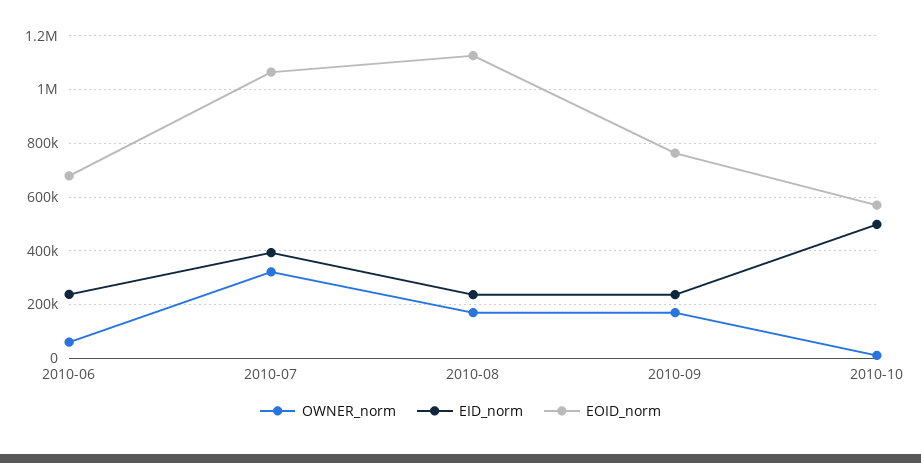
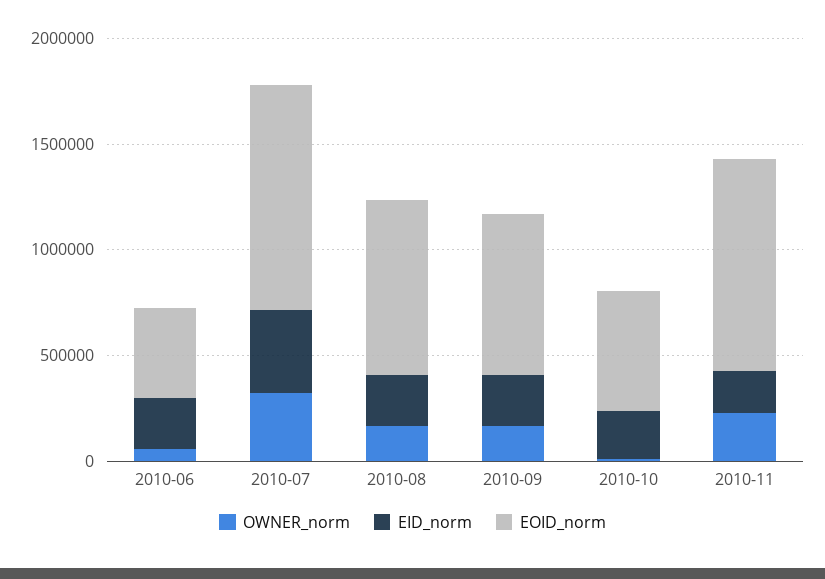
EOID_norm, 2010-06: 675000 -> 400000
EOID_norm, 2010-08: 1125000 -> 800000
EID_norm, 2010-10: 500000 -> 200000
OWNER_norm, 2010-11: none -> 200000
EID_norm, 2010-11: none -> 200000
EOID_norm, 2010-11: none -> 1000000

